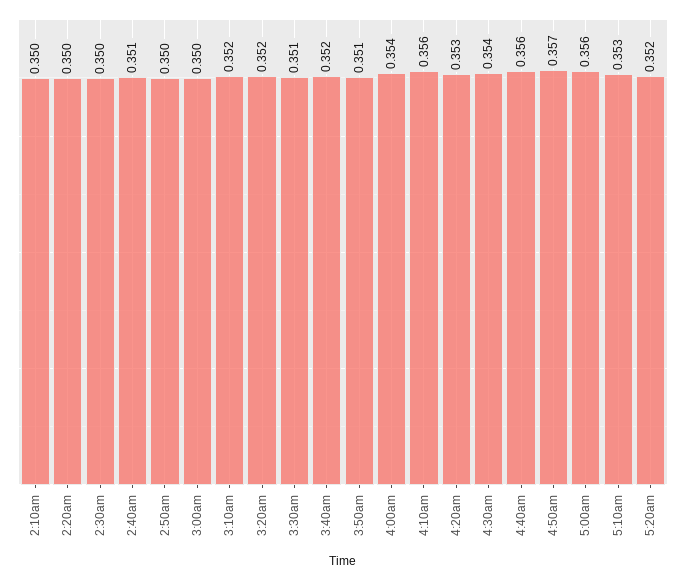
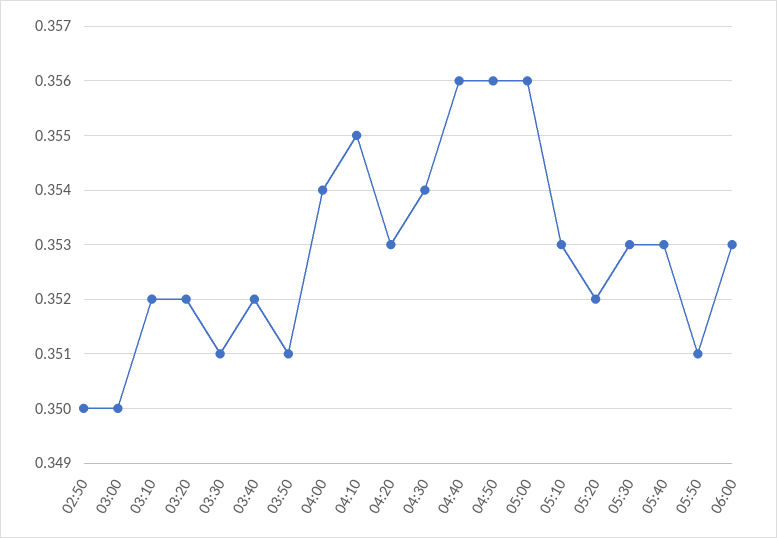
2:10am: 0.35 -> none
2:20am: 0.35 -> none
2:30am: 0.35 -> none
2:40am: 0.351 -> none
4:10am: 0.356 -> 0.355
4:50am: 0.357 -> 0.356
05:30: none -> 0.353
05:40: none -> 0.353
05:50: none -> 0.351
06:00: none -> 0.353

